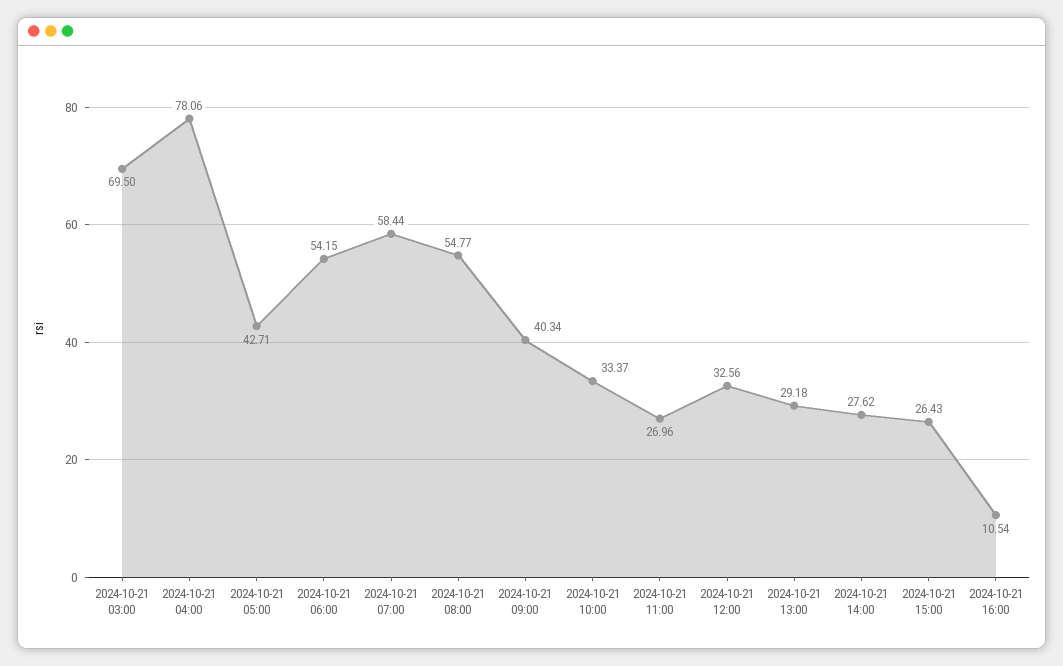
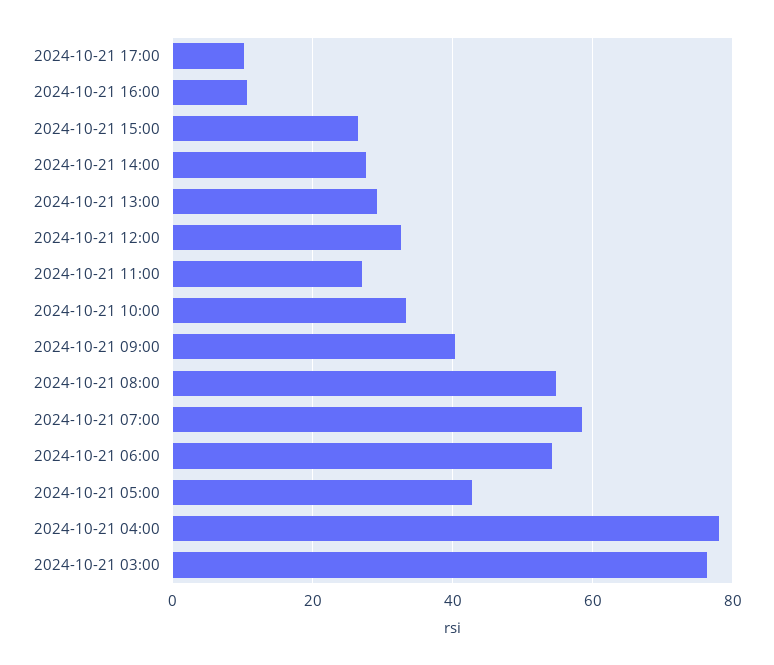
2024-10-21 03:00: 69.5 -> 76
2024-10-21 17:00: none -> 10

